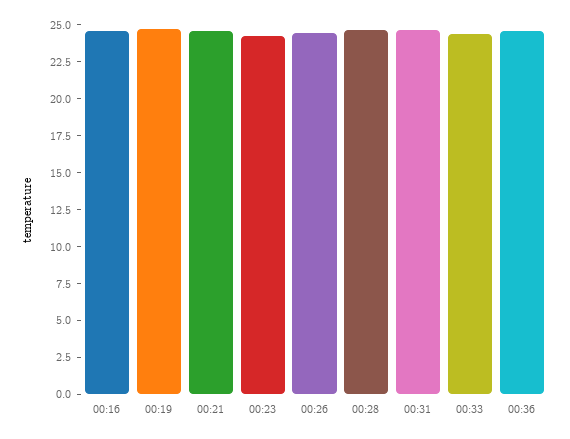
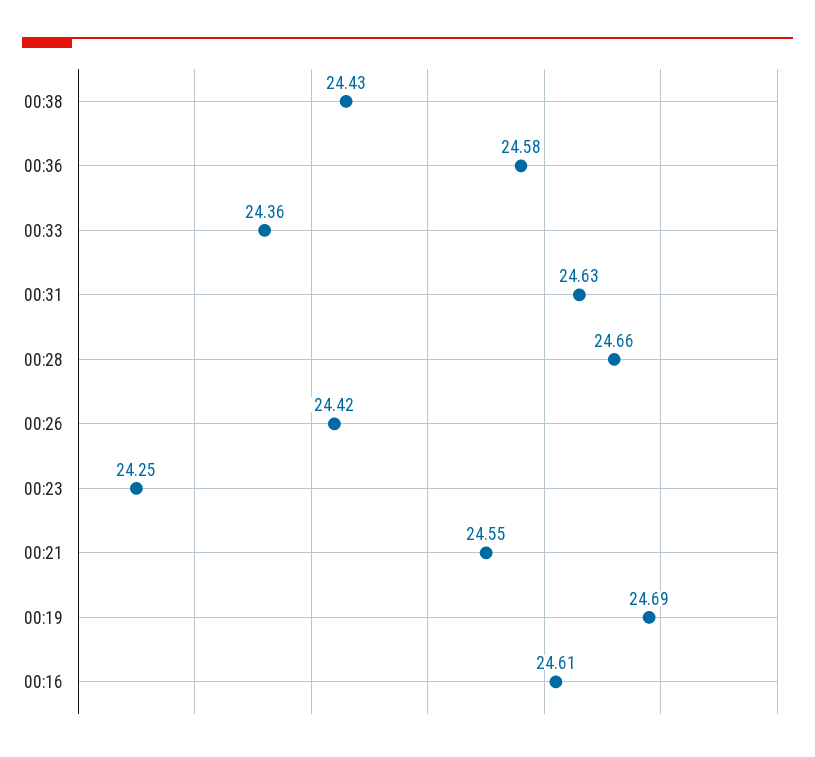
00:38: none -> 24.43

